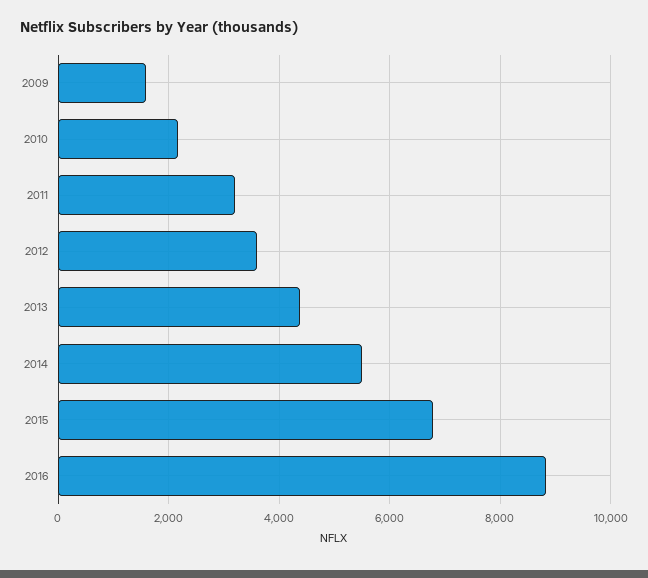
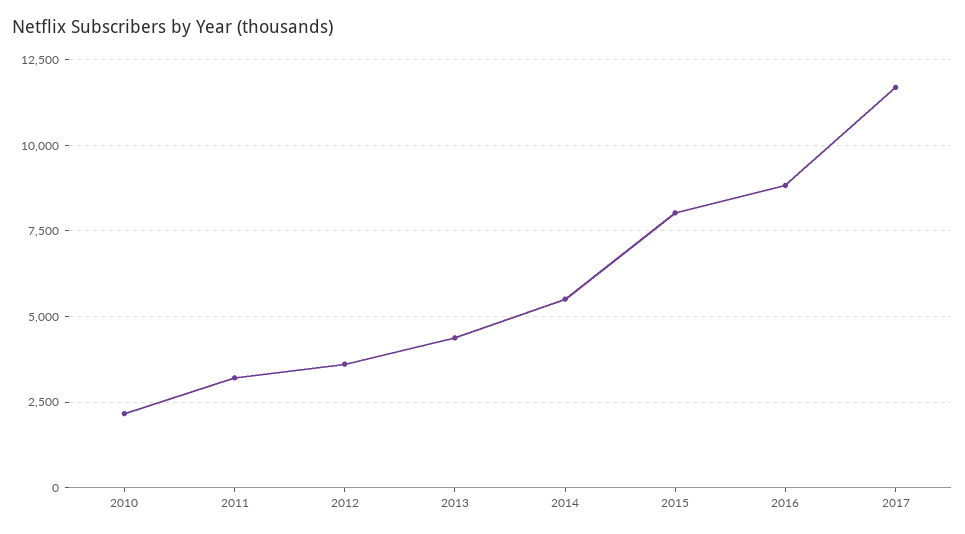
2009: 1600 -> none
2015: 6800 -> 8000
2017: none -> 11750

